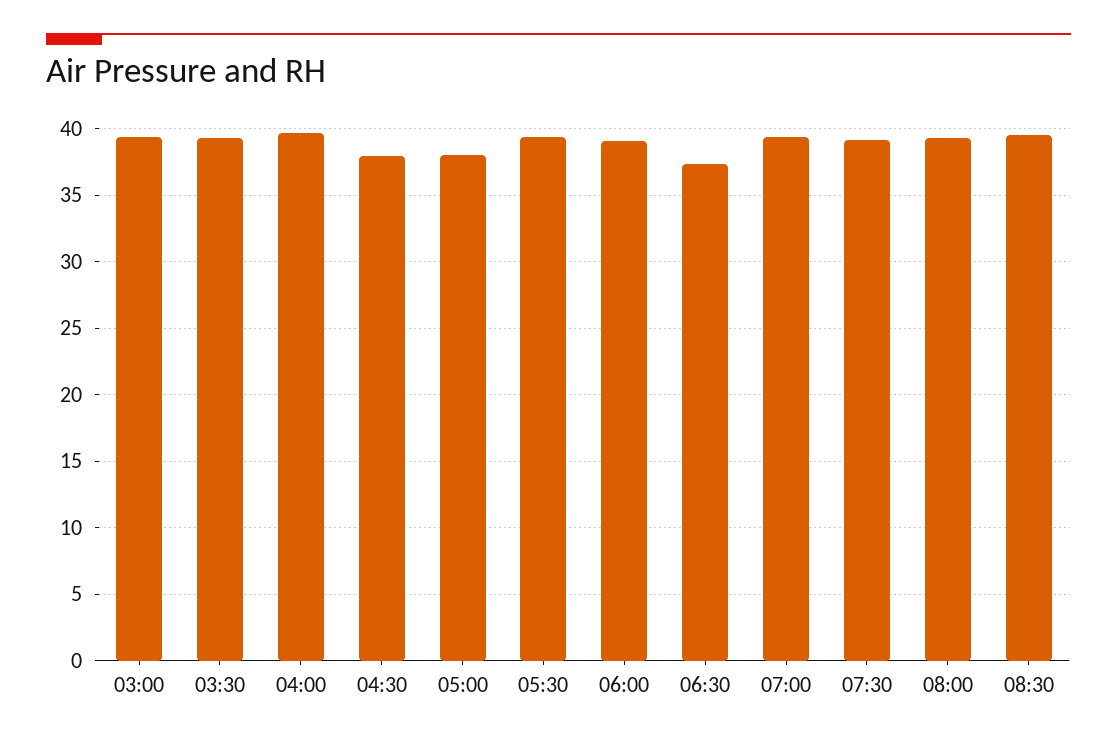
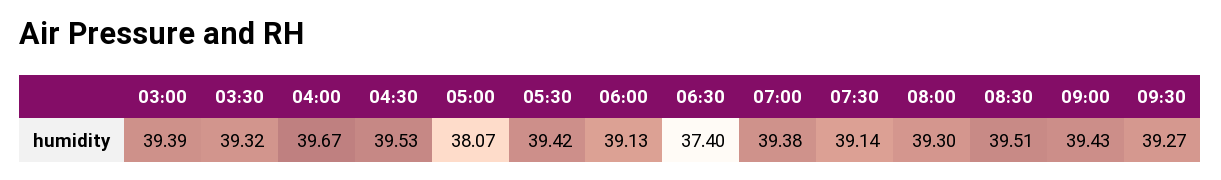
04:30: 38 -> 39.53
09:00: none -> 39.43
09:30: none -> 39.27

